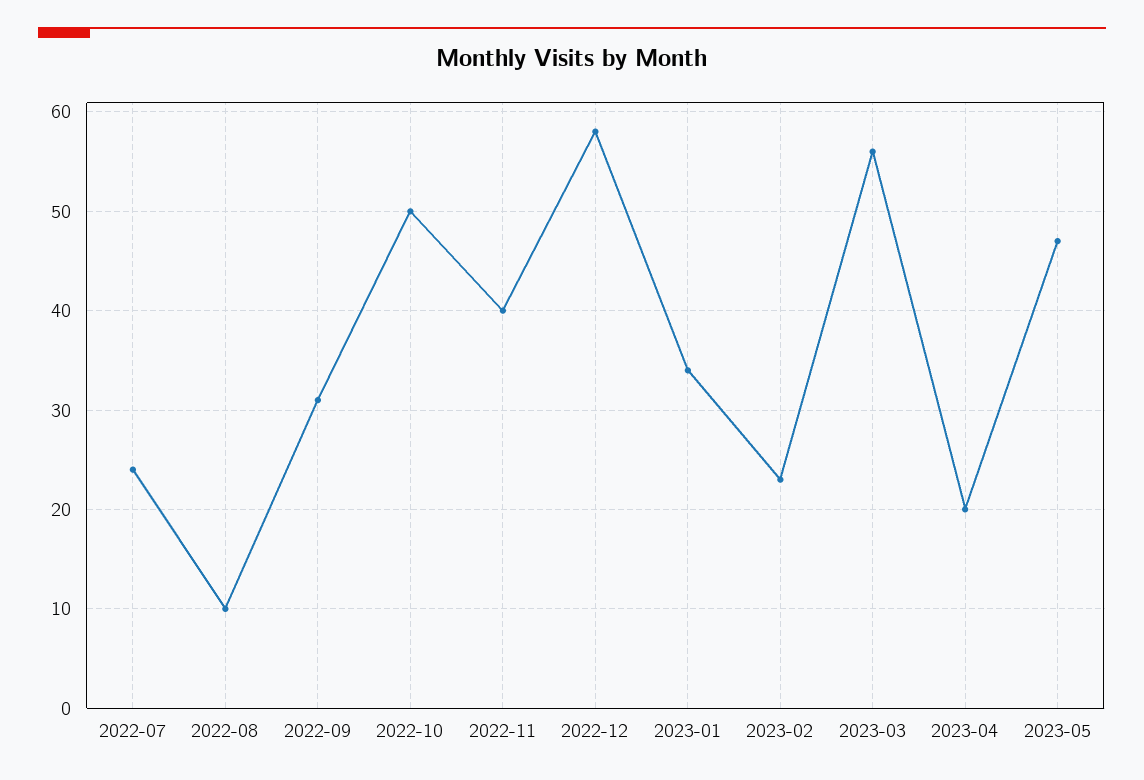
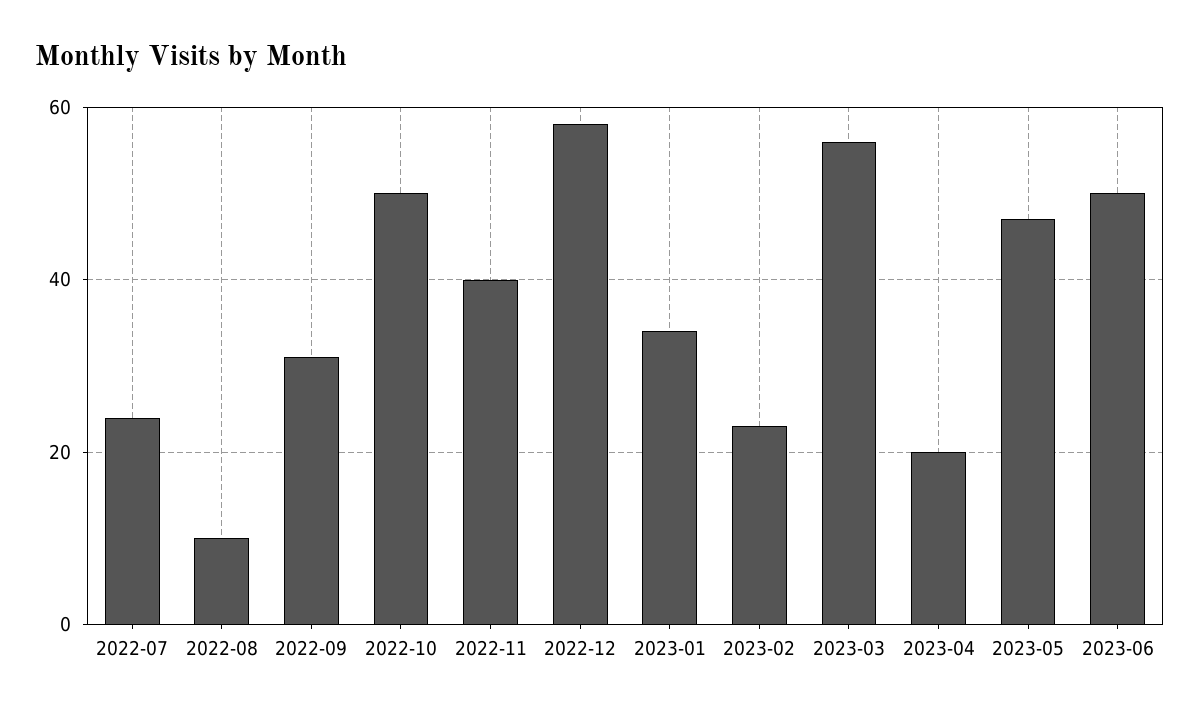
2023-06: none -> 50

